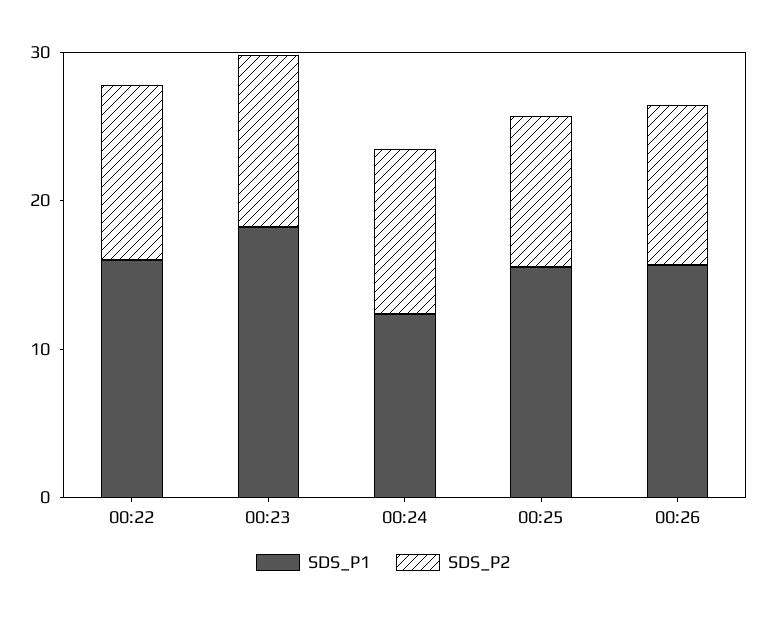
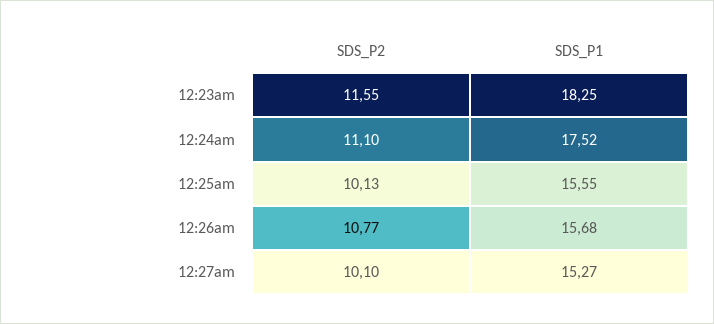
SDS_P1, 00:22: 16 -> none
SDS_P2, 00:22: 12 -> none
SDS_P1, 00:24: 12 -> 17.52
SDS_P2, 12:27am: none -> 10.1
SDS_P1, 12:27am: none -> 15.27

